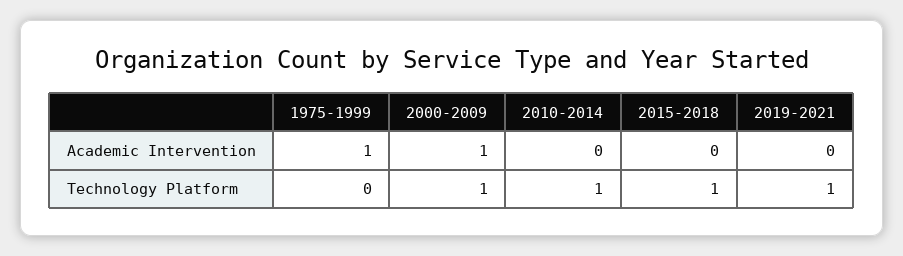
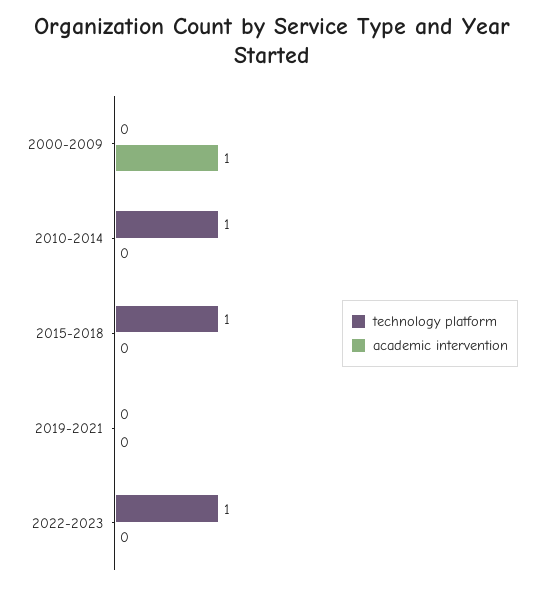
Academic Intervention, 1975-1999: 1 -> none
Technology Platform, 1975-1999: 0 -> none
Technology Platform, 2000-2009: 1 -> 0
Technology Platform, 2019-2021: 1 -> 0
Technology Platform, 2022-2023: none -> 1
Academic Intervention, 2022-2023: none -> 0

